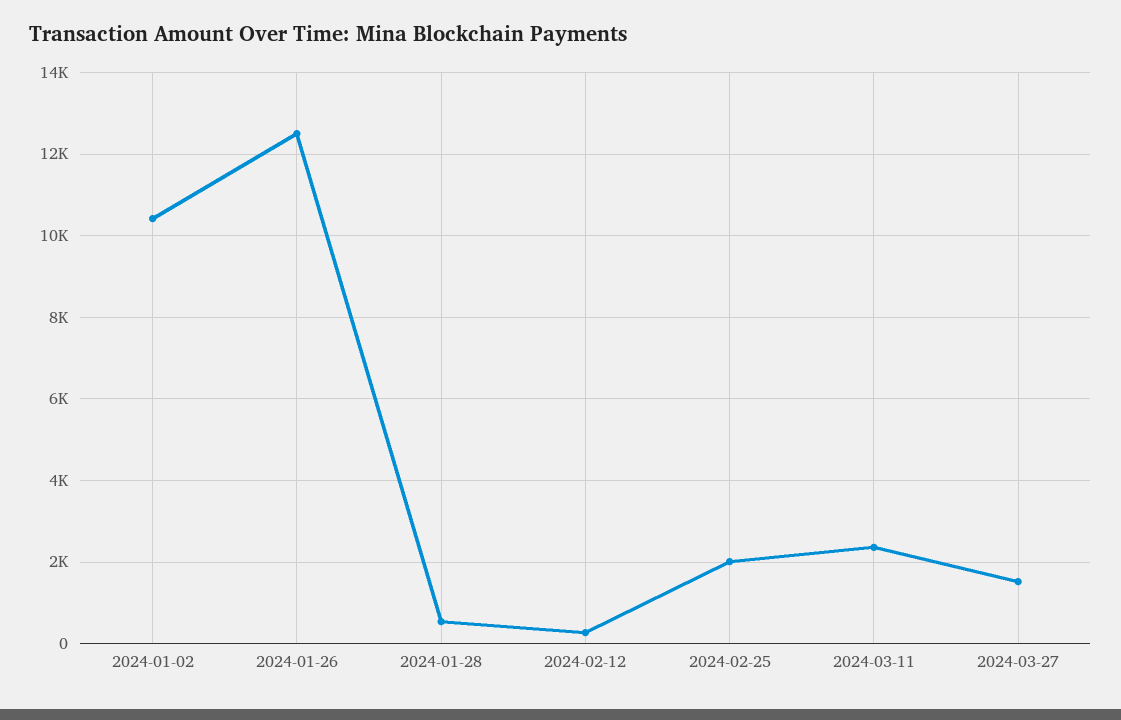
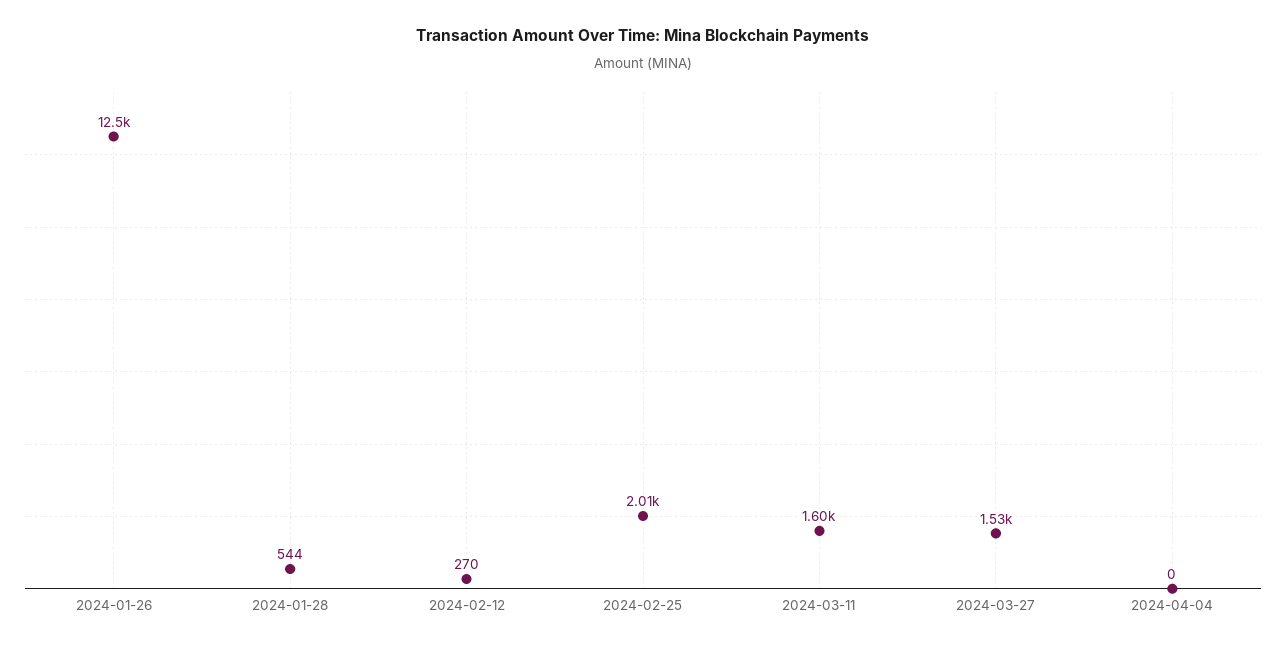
2024-01-02: 10400 -> none
2024-03-11: 2400 -> 1600
2024-04-04: none -> 0

